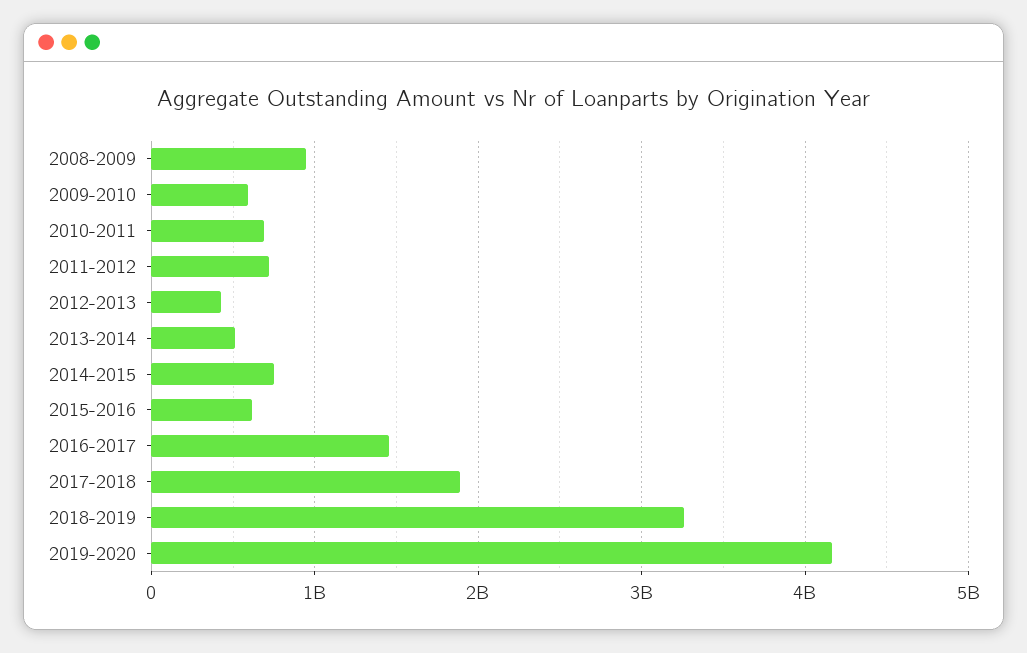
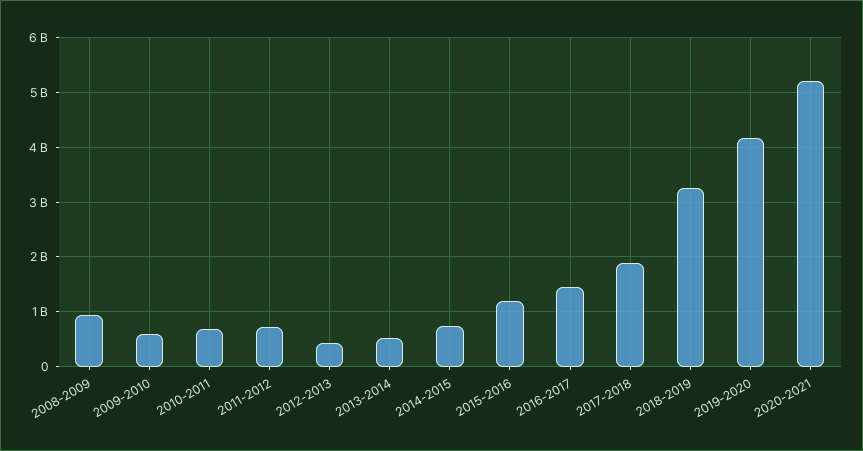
2015-2016: 600000000 -> 1200000000
2020-2021: none -> 5200000000

